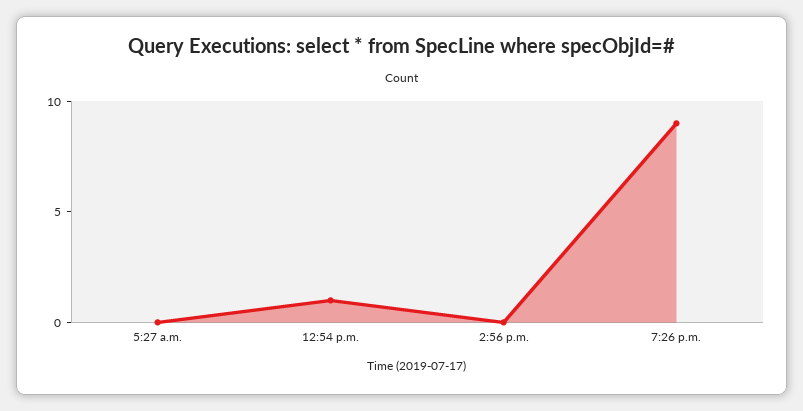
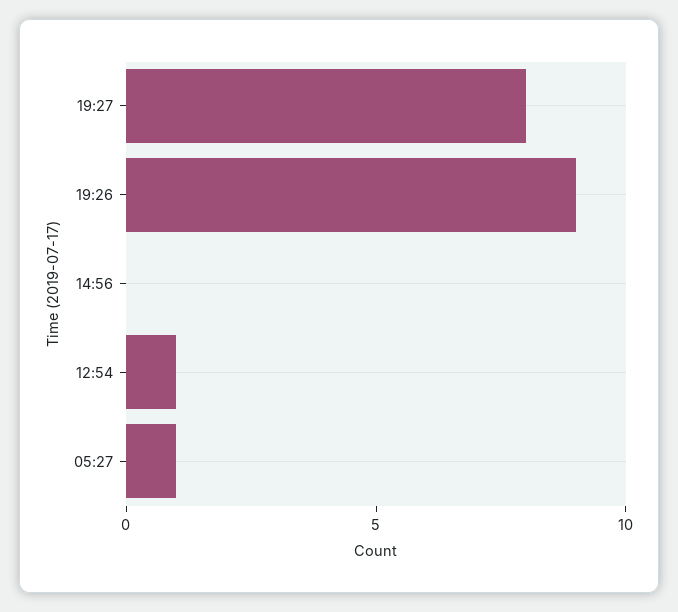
5:27 a.m.: 0 -> 1
19:27: none -> 8

